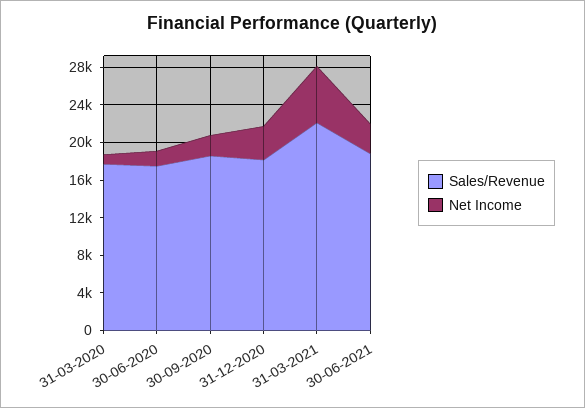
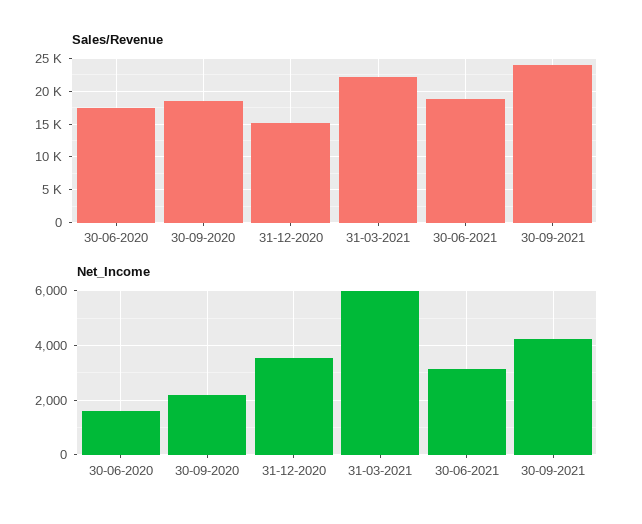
Sales/Revenue, 31-03-2020: 18000 -> none
Net Income, 31-03-2020: 1000 -> none
Sales/Revenue, 31-12-2020: 18000 -> 15000
Sales/Revenue, 30-09-2021: none -> 24000
Net Income, 30-09-2021: none -> 4250

